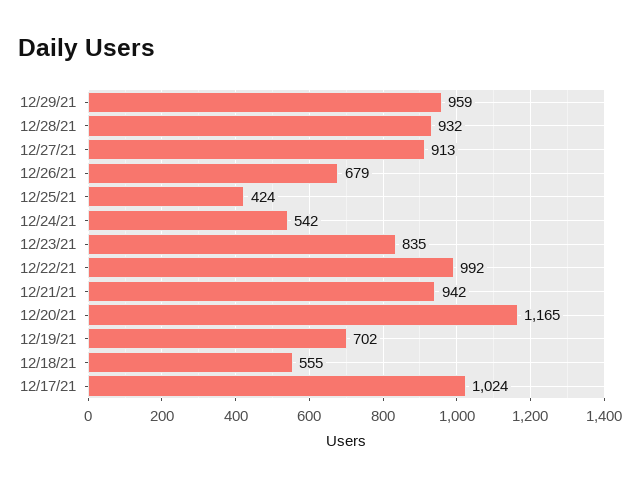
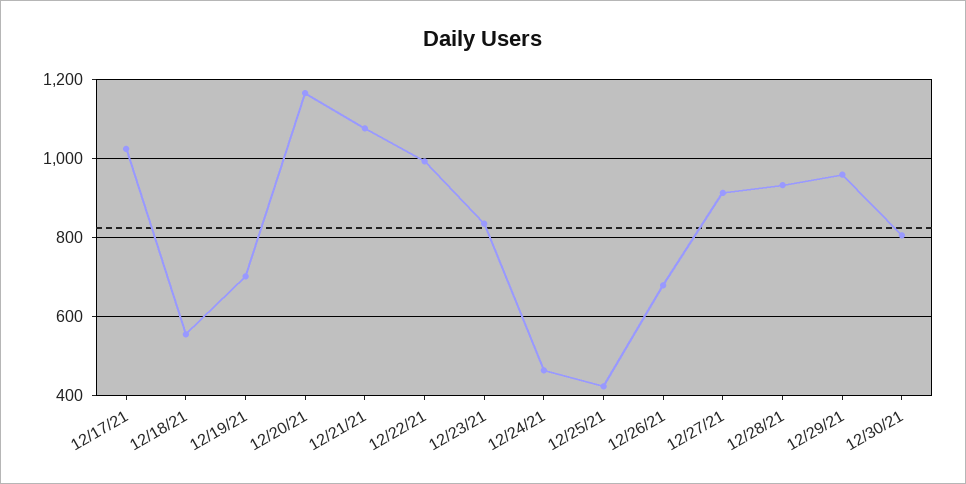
12/24/21: 542 -> 460
12/21/21: 942 -> 1080
12/30/21: none -> 800

